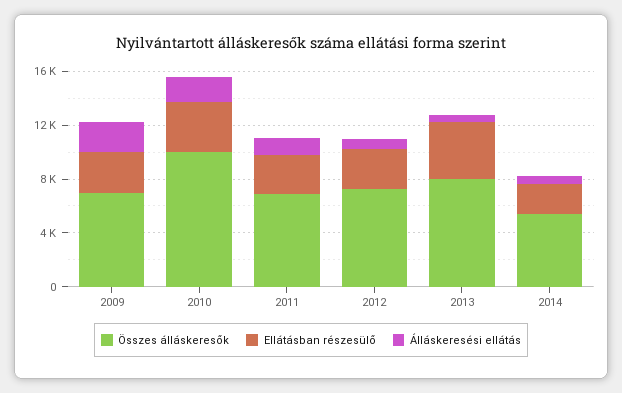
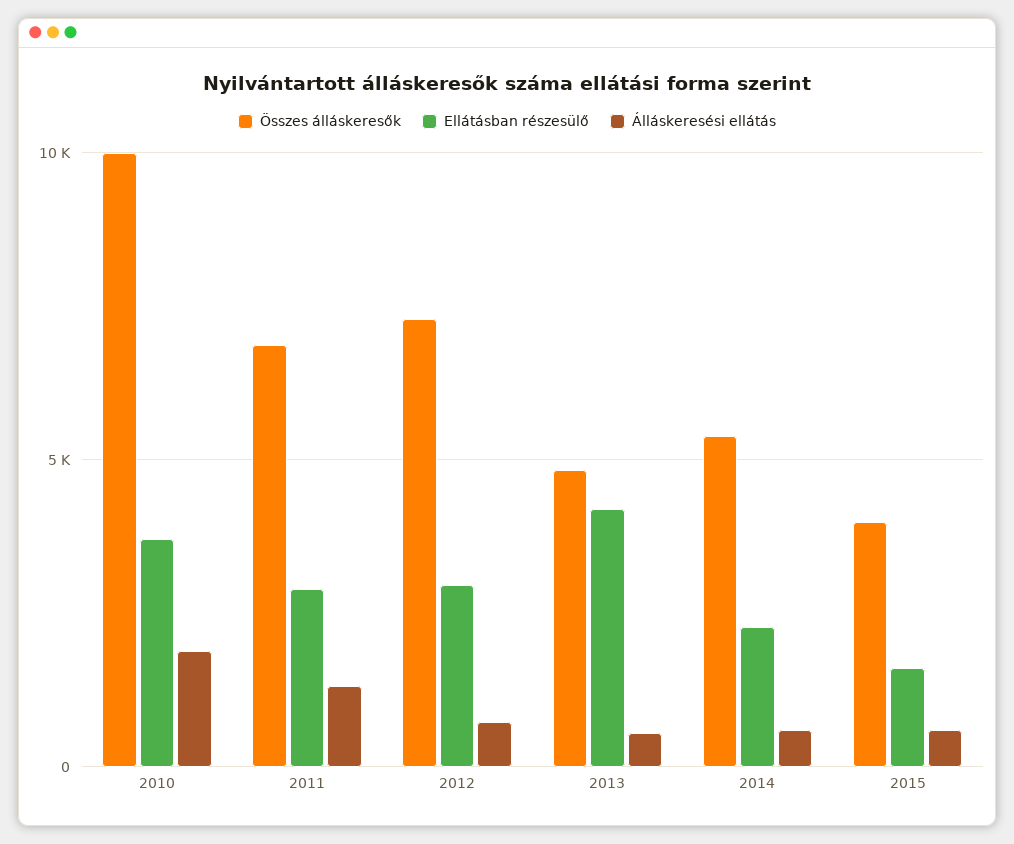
Összes álláskeresők, 2009: 7000 -> none
Ellátásban részesülő, 2009: 3000 -> none
Álláskeresési ellátás, 2009: 2000 -> none
Összes álláskeresők, 2013: 8000 -> 5000
Összes álláskeresők, 2015: none -> 4000
Ellátásban részesülő, 2015: none -> 1500
Álláskeresési ellátás, 2015: none -> 500

